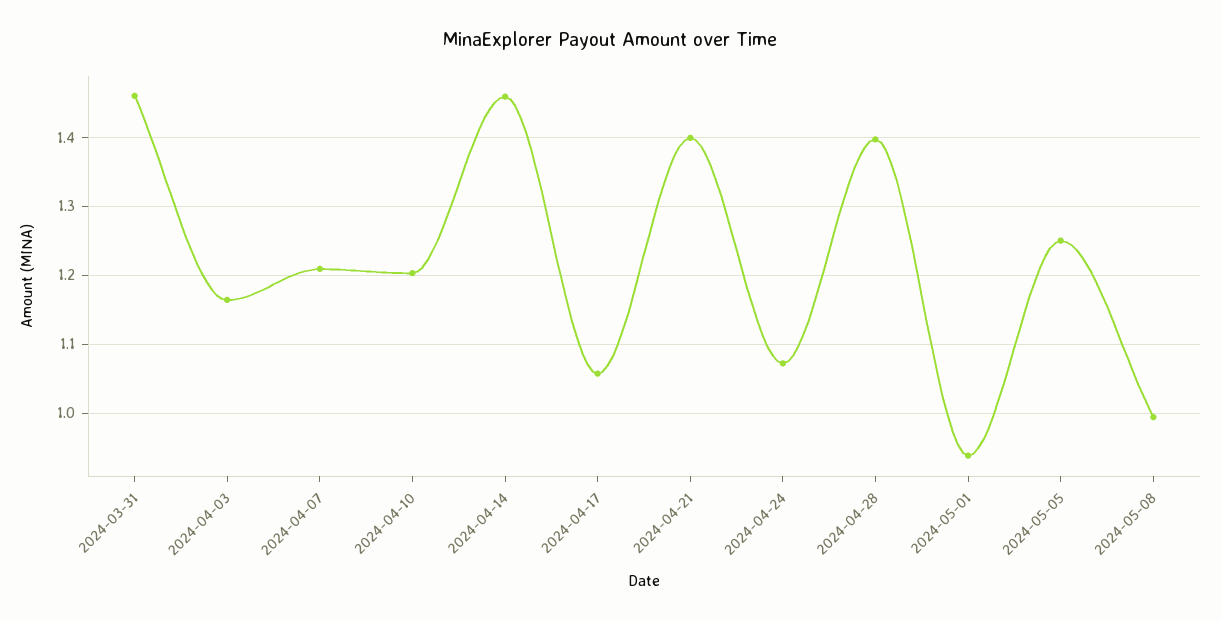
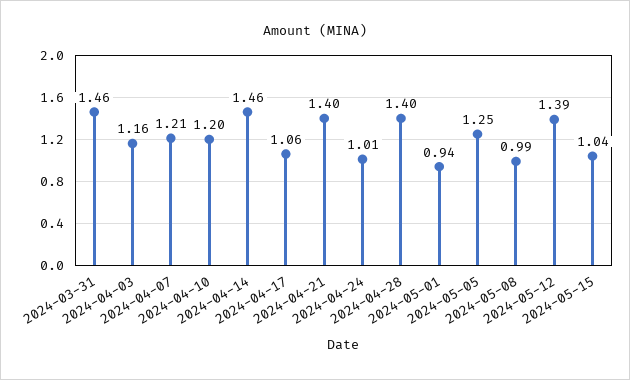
2024-04-24: 1.07 -> 1.01
2024-05-12: none -> 1.39
2024-05-15: none -> 1.04

